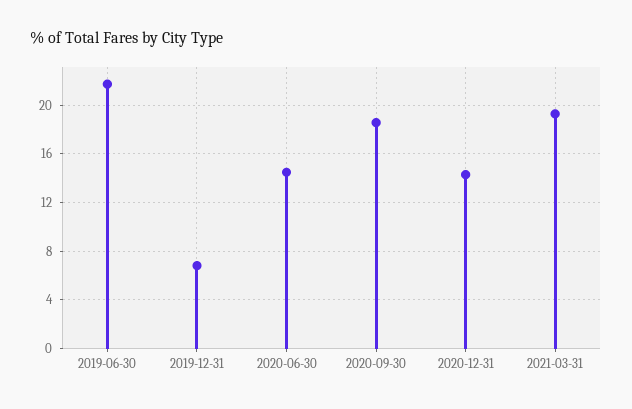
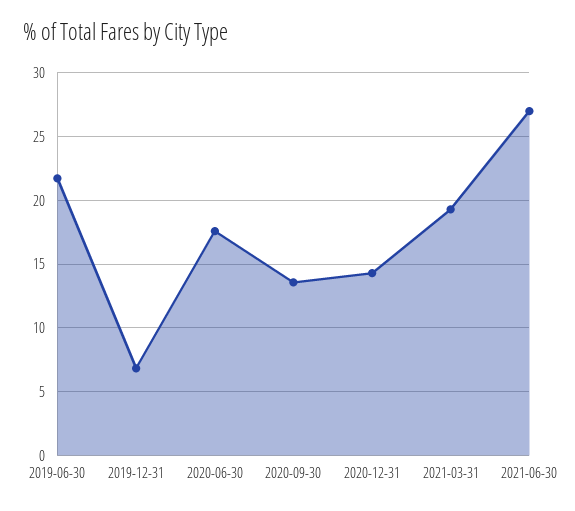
2020-06-30: 14.5 -> 17.5
2020-09-30: 18.5 -> 13.5
2021-06-30: none -> 27

